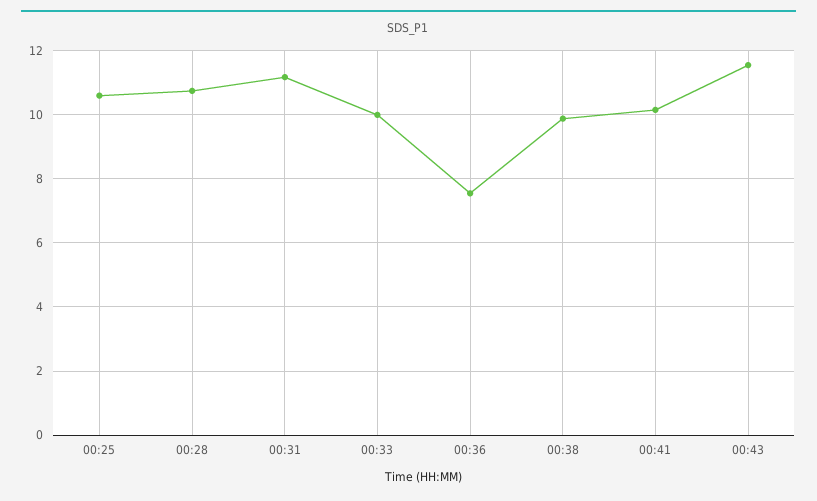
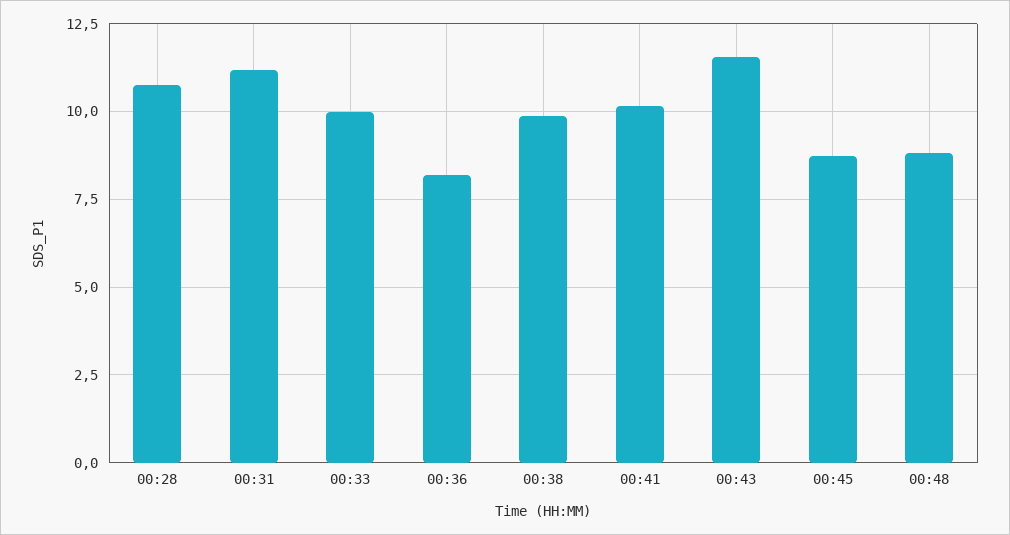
00:25: 10.6 -> none
00:36: 7.6 -> 8.25
00:45: none -> 8.75
00:48: none -> 8.75

